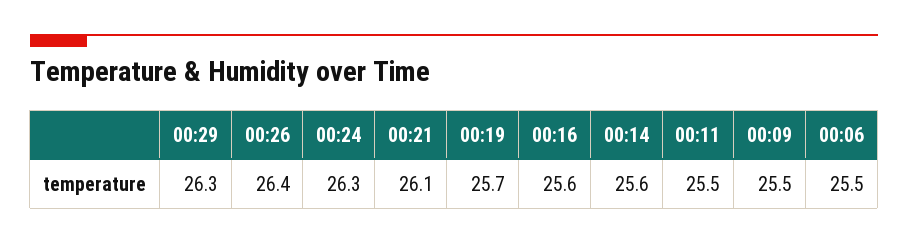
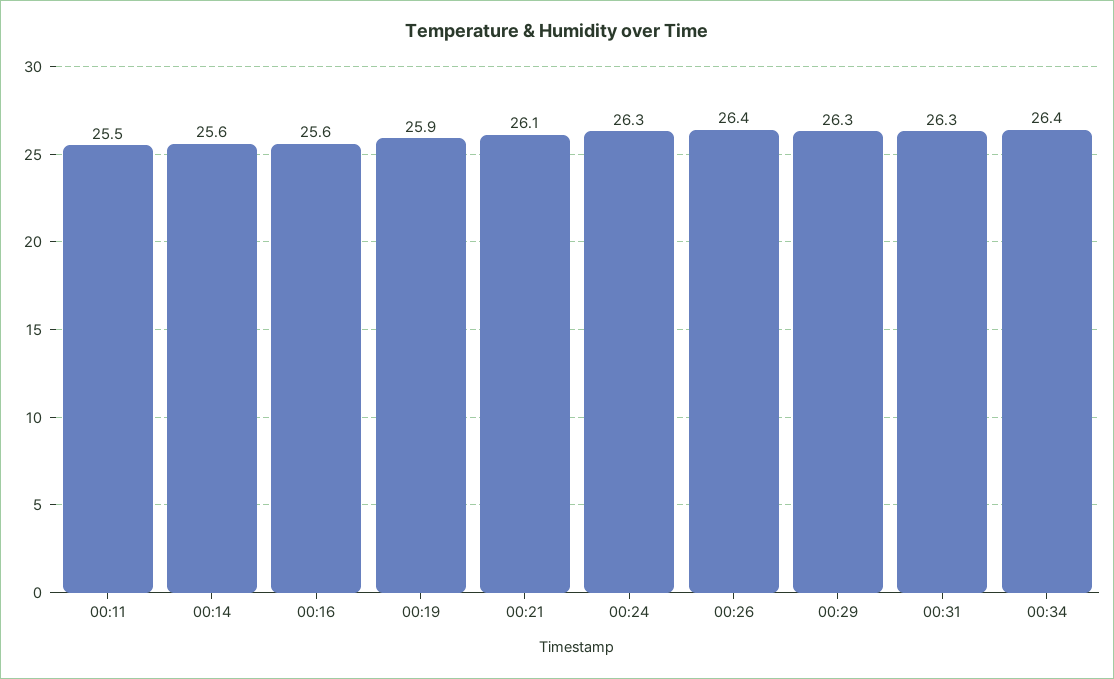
00:19: 25.7 -> 25.9
00:09: 25.5 -> none
00:06: 25.5 -> none
00:31: none -> 26.3
00:34: none -> 26.4

